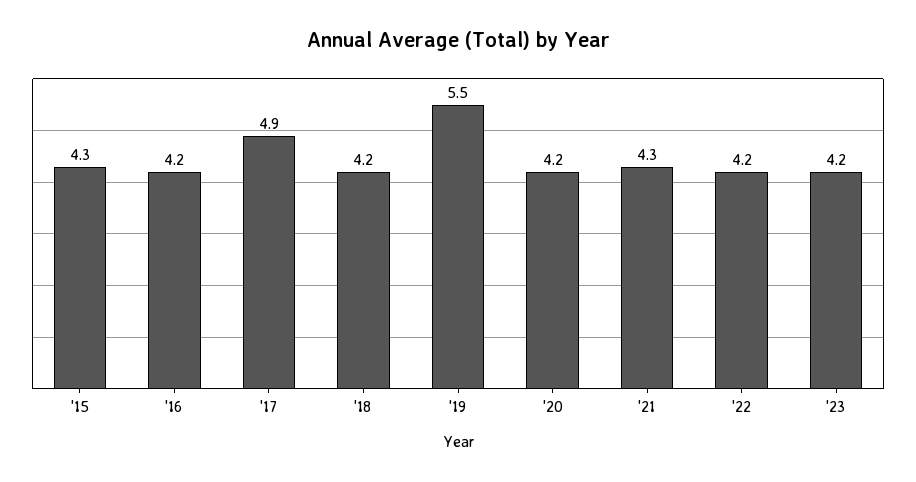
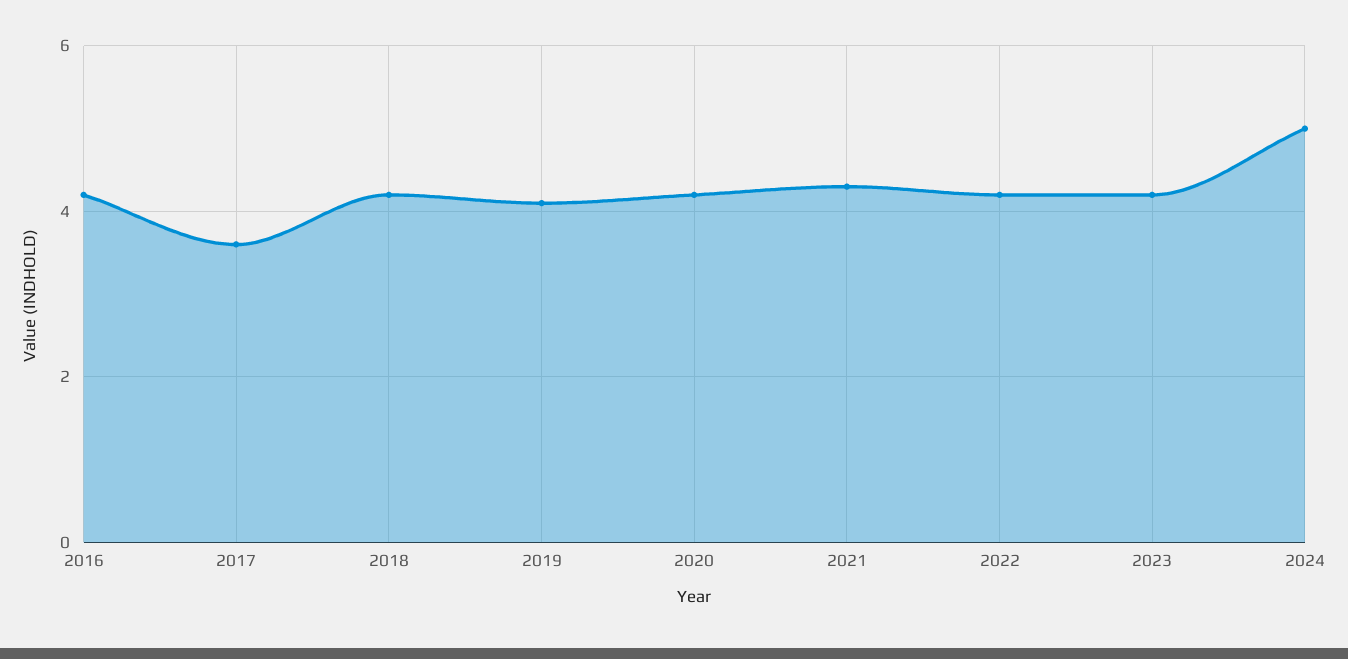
'15: 4.3 -> none
'17: 4.9 -> 3.5
'19: 5.5 -> 4
2024: none -> 5

